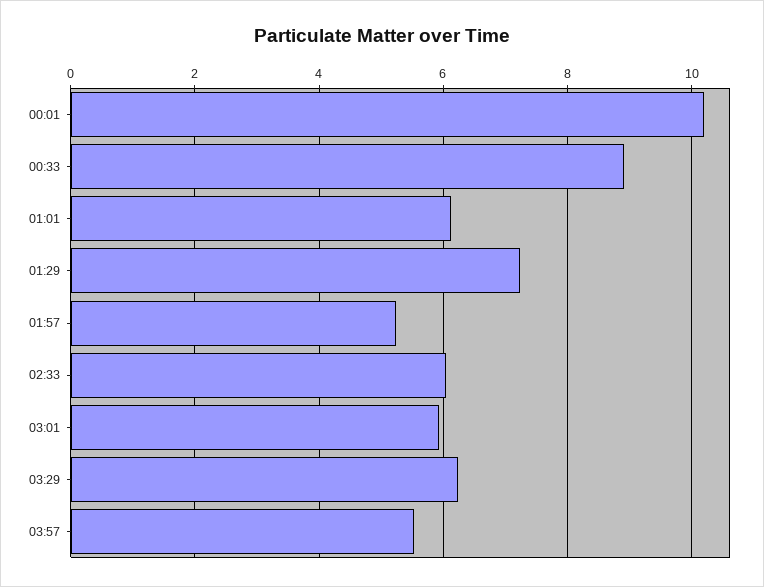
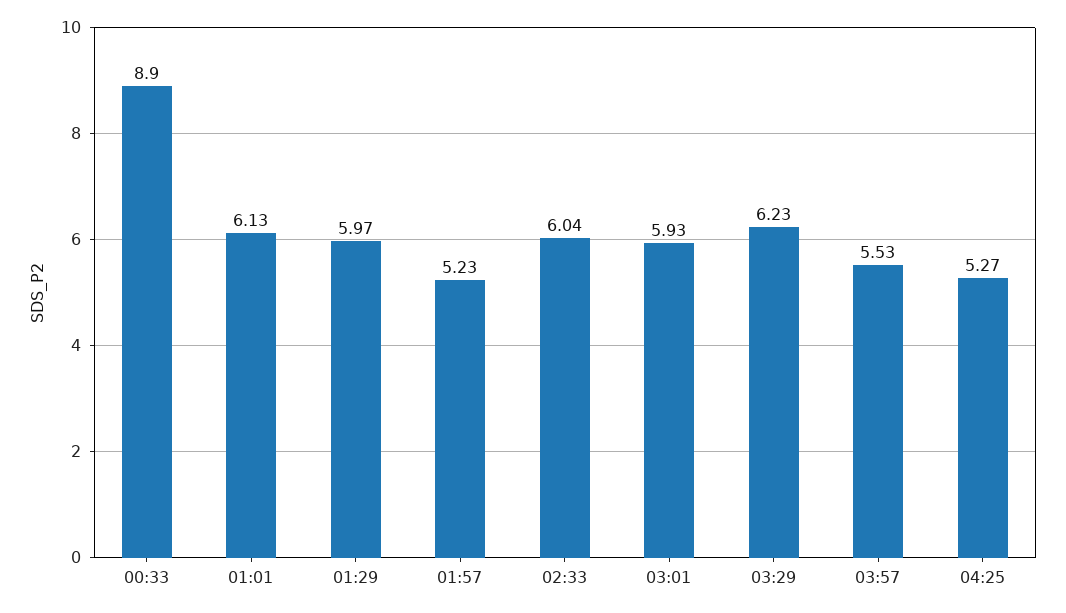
00:01: 10.2 -> none
01:29: 7.2 -> 5.97
04:25: none -> 5.27

